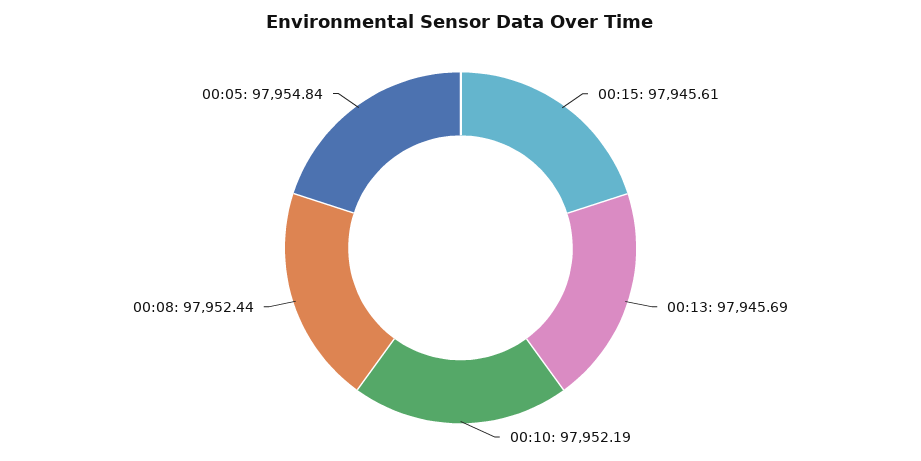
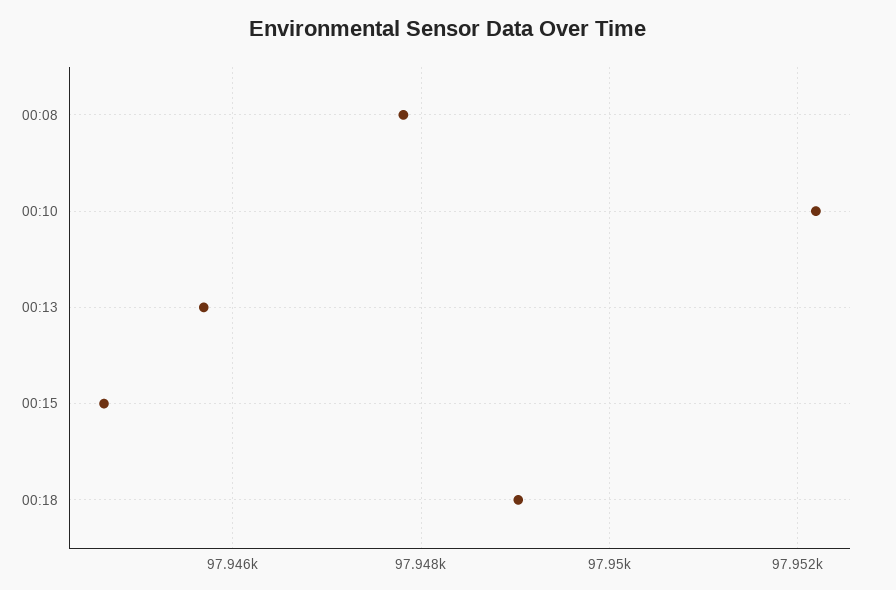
00:15: 97945.61 -> 97944.6
00:08: 97952.44 -> 97947.8
00:05: 97954.84 -> none
00:18: none -> 97949

